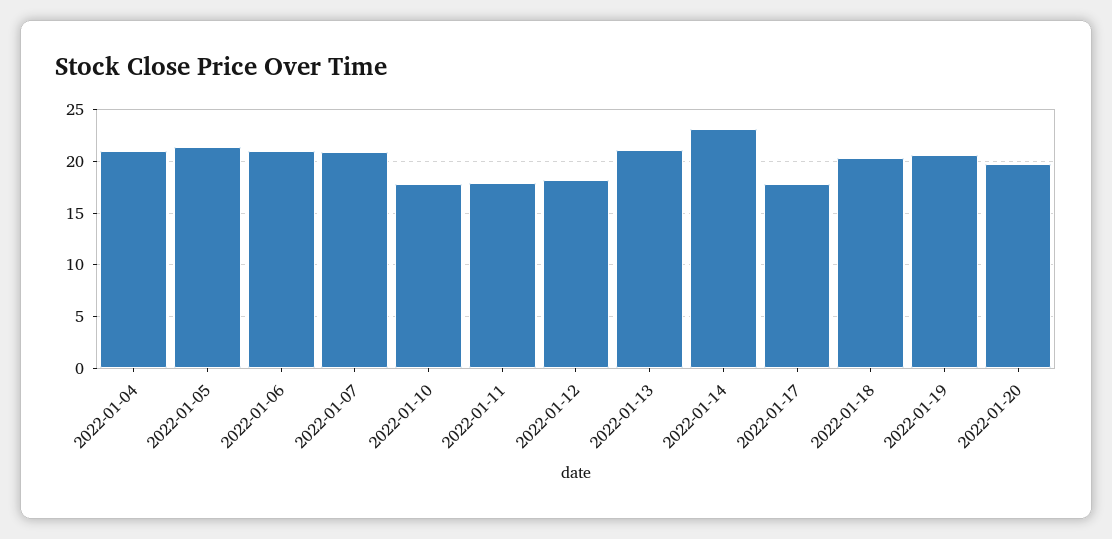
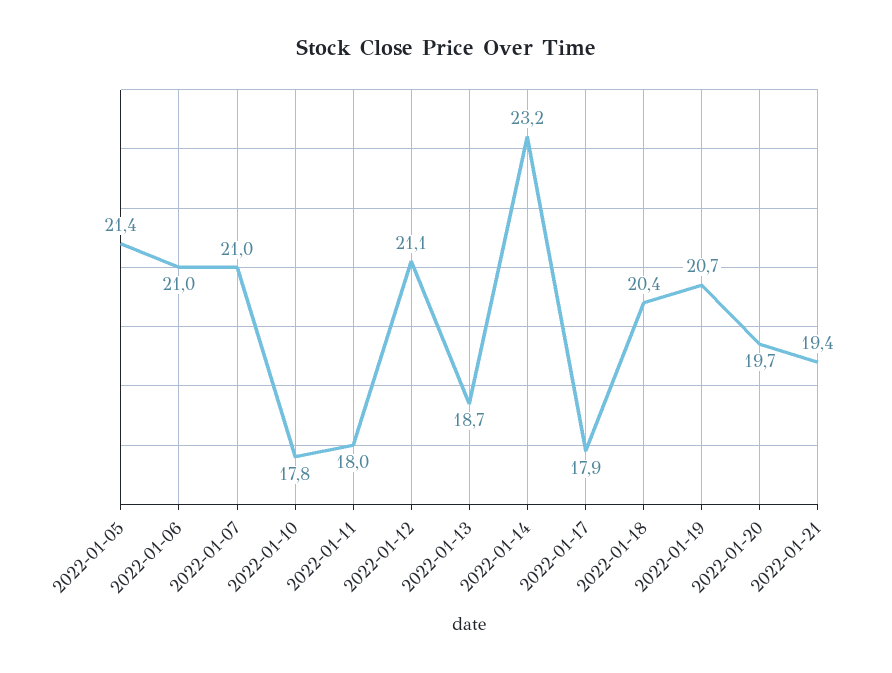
2022-01-04: 21 -> none
2022-01-12: 18 -> 21.1
2022-01-13: 21 -> 18.7
2022-01-21: none -> 19.4

